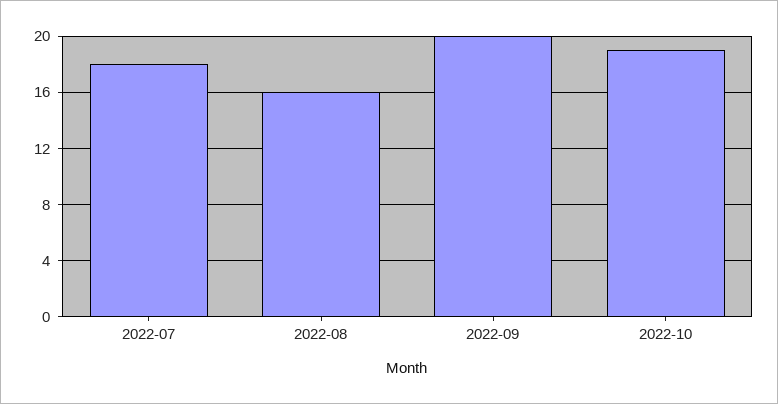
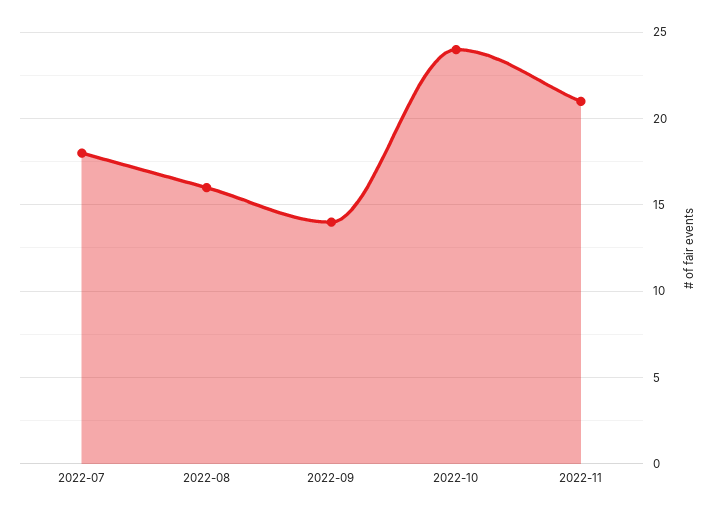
2022-09: 20 -> 14
2022-10: 19 -> 24
2022-11: none -> 21

